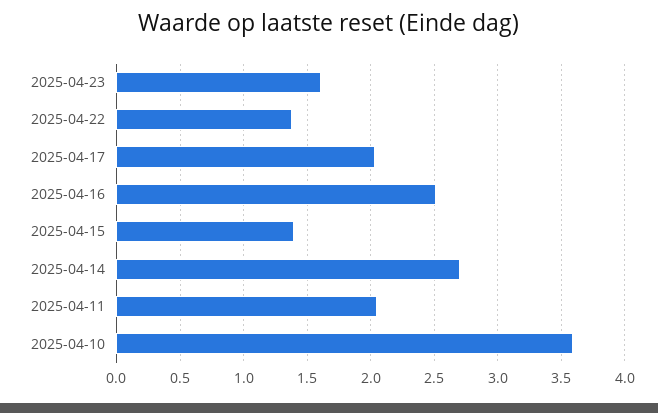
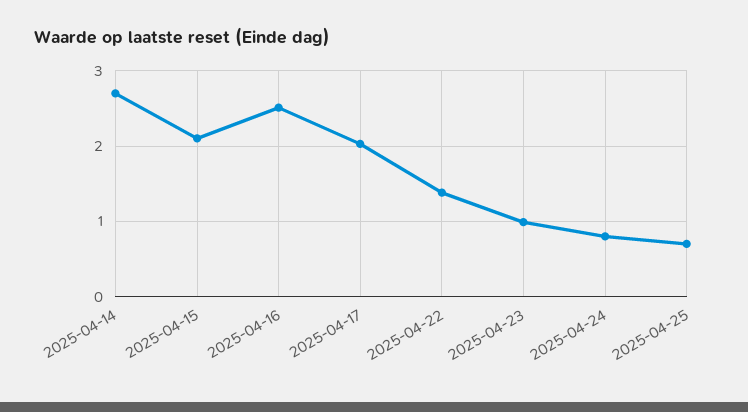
2025-04-23: 1.6 -> 1
2025-04-15: 1.4 -> 2.1
2025-04-11: 2.05 -> none
2025-04-10: 3.6 -> none
2025-04-24: none -> 0.8
2025-04-25: none -> 0.7

